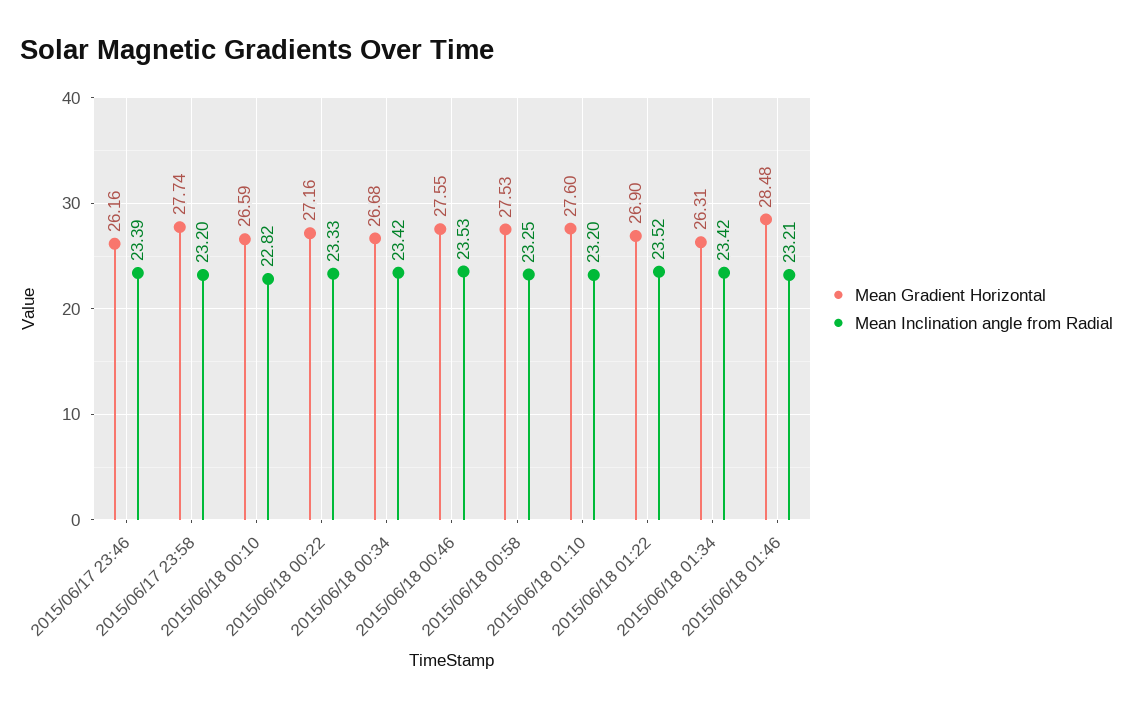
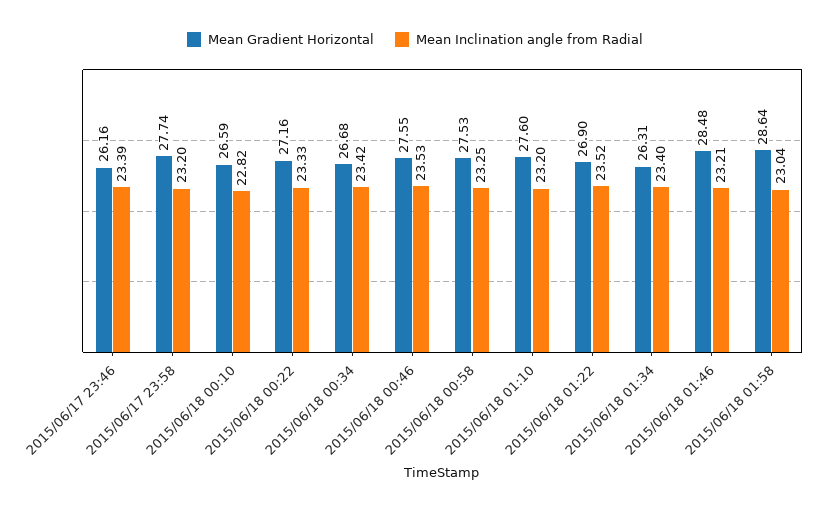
Mean Inclination angle from Radial, 2015/06/18 01:34: 23.42 -> 23.4
Mean Gradient Horizontal, 2015/06/18 01:58: none -> 28.64
Mean Inclination angle from Radial, 2015/06/18 01:58: none -> 23.04

